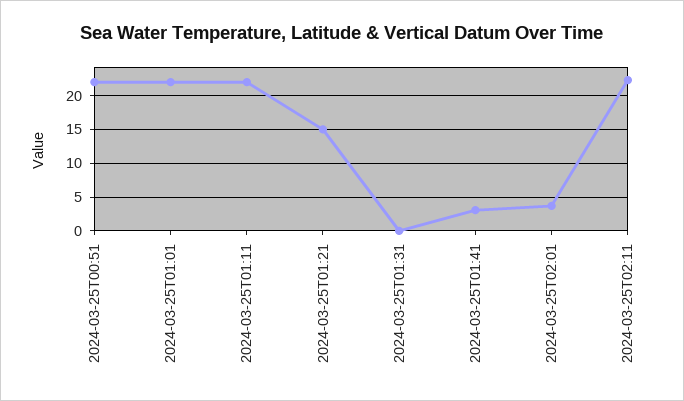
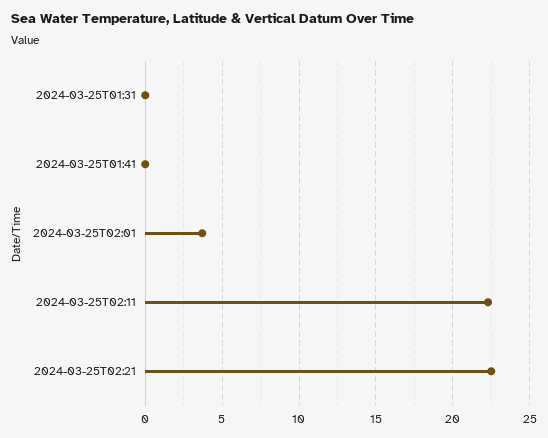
2024-03-25T00:51: 22 -> none
2024-03-25T01:01: 22 -> none
2024-03-25T01:11: 22 -> none
2024-03-25T01:21: 15 -> none
2024-03-25T01:41: 3 -> 0
2024-03-25T02:21: none -> 22.5

